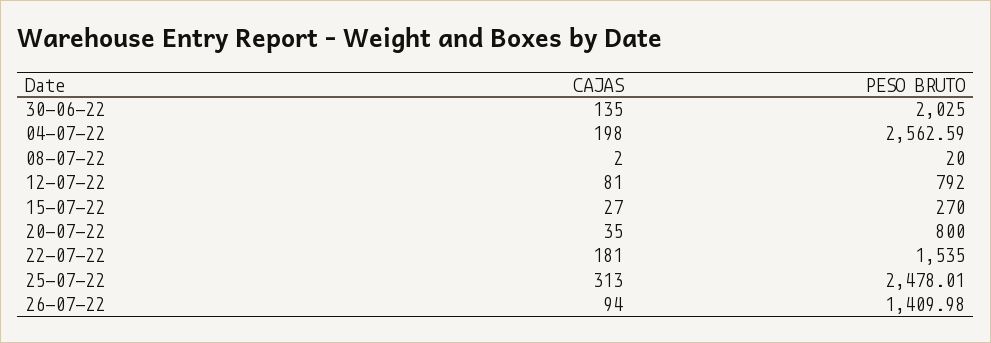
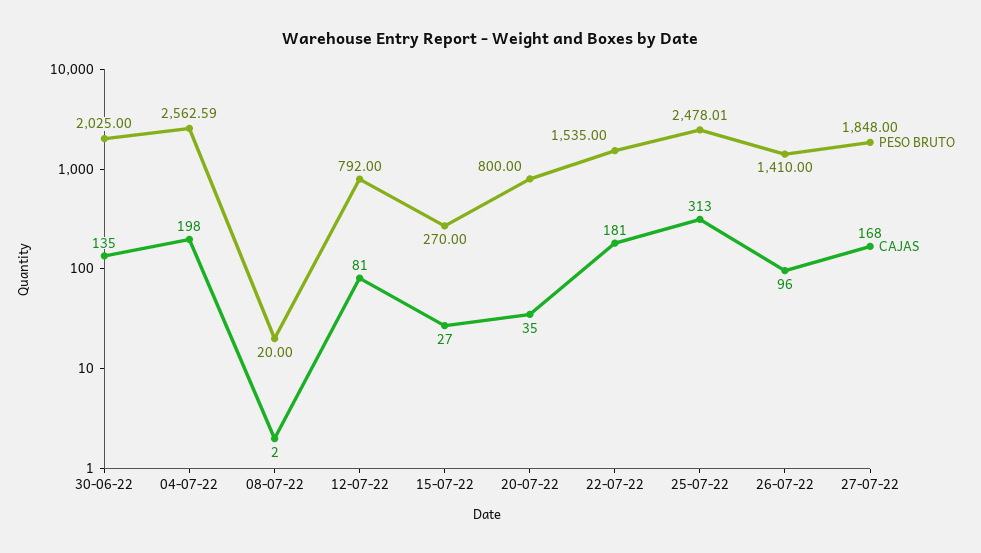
CAJAS, 26-07-22: 94 -> 96
PESO BRUTO, 26-07-22: 1409.98 -> 1410
PESO BRUTO, 27-07-22: none -> 1848
CAJAS, 27-07-22: none -> 168

